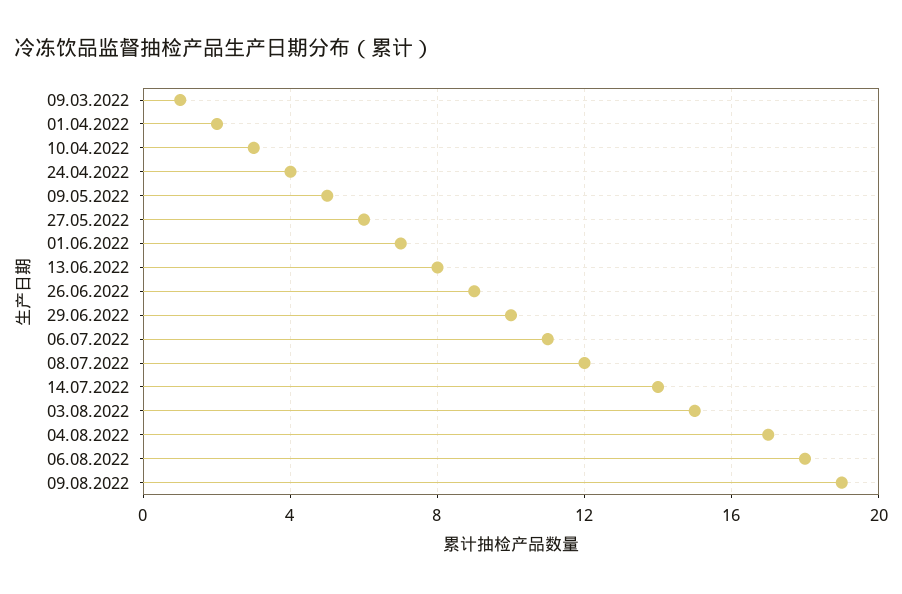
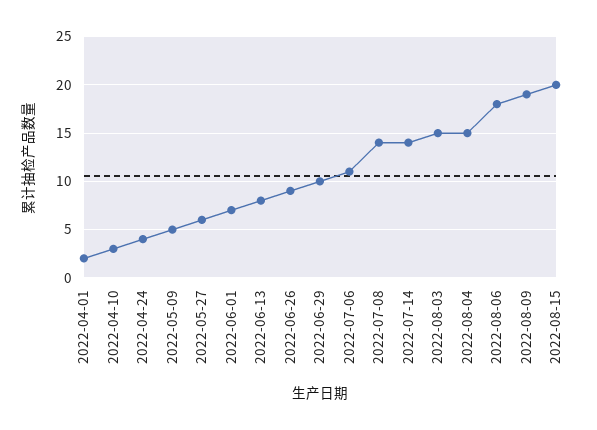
09.03.2022: 1 -> none
08.07.2022: 12 -> 14
04.08.2022: 17 -> 15
2022-08-15: none -> 20

